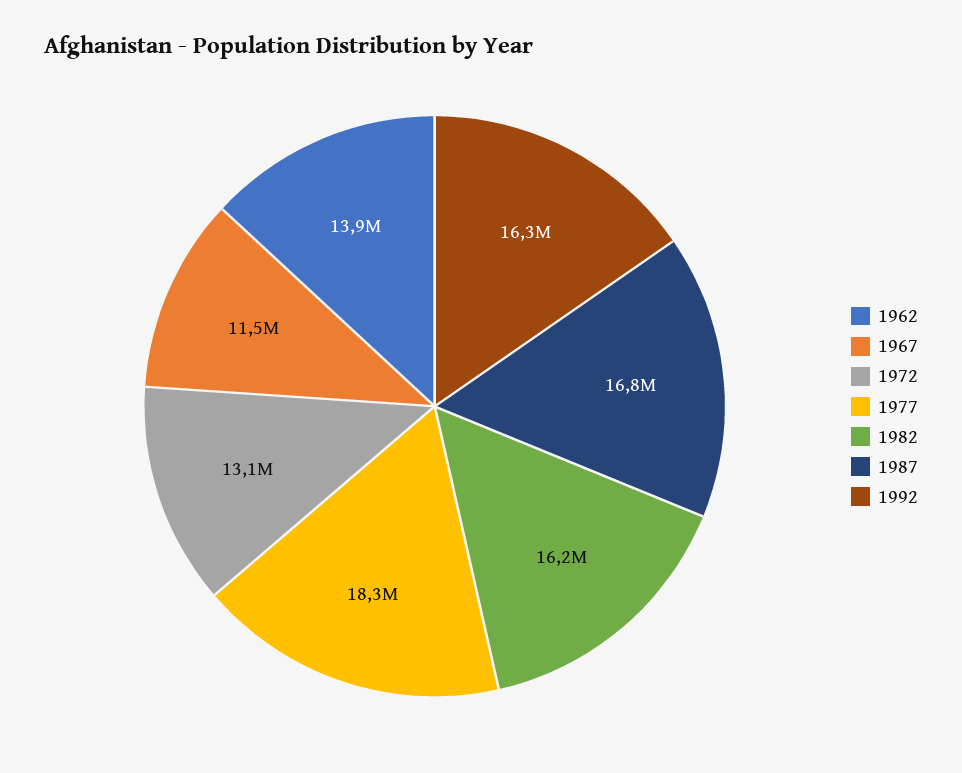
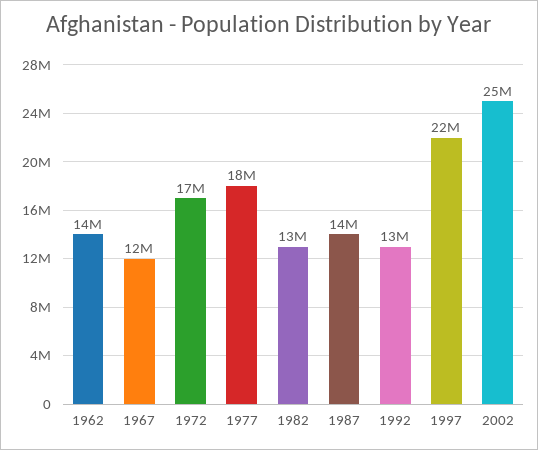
1972: 13100000 -> 17000000
1982: 16200000 -> 13000000
1987: 16800000 -> 14000000
1992: 16300000 -> 13000000
1997: none -> 22000000
2002: none -> 25000000

